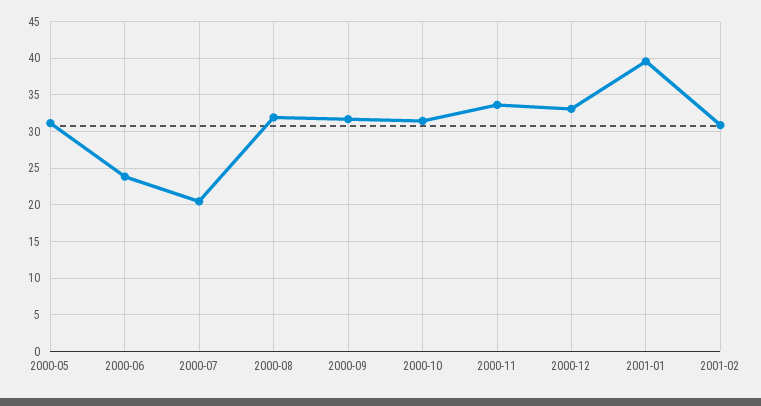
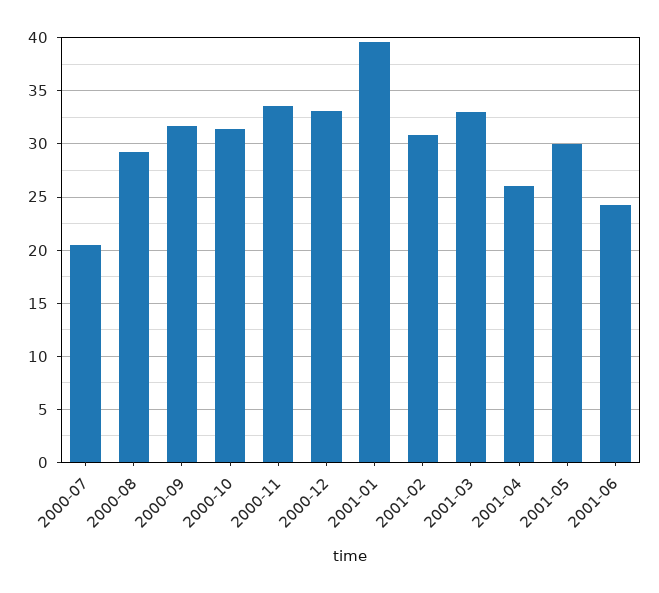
2000-05: 31 -> none
2000-06: 24 -> none
2000-08: 32 -> 29
2001-03: none -> 33
2001-04: none -> 26
2001-05: none -> 30
2001-06: none -> 24

